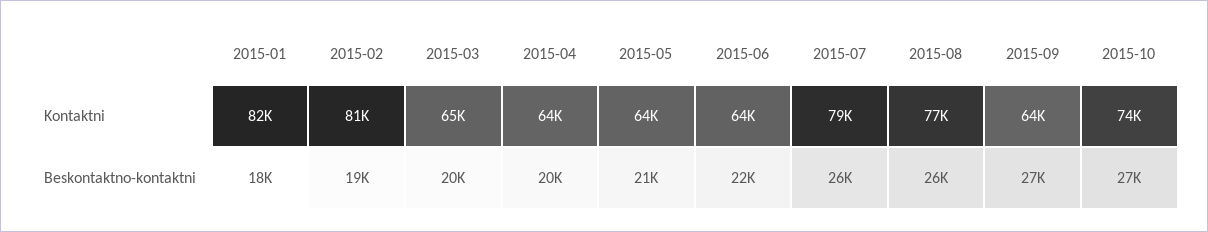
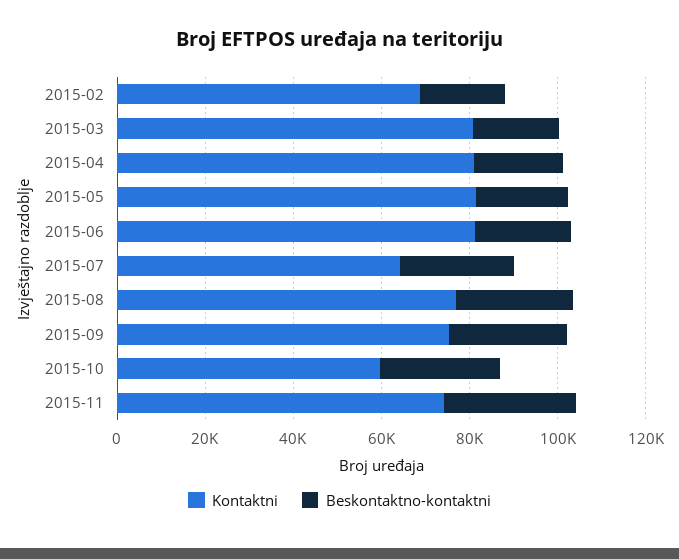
Kontaktni, 2015-01: 82000 -> none
Kontaktni, 2015-02: 81000 -> 70000
Kontaktni, 2015-03: 65000 -> 80000
Kontaktni, 2015-04: 64000 -> 80000
Kontaktni, 2015-05: 64000 -> 80000
Kontaktni, 2015-06: 64000 -> 80000
Kontaktni, 2015-07: 79000 -> 65000
Kontaktni, 2015-09: 64000 -> 75000
Kontaktni, 2015-10: 74000 -> 60000
Beskontaktno-kontaktni, 2015-01: 18000 -> none
Kontaktni, 2015-11: none -> 75000
Beskontaktno-kontaktni, 2015-11: none -> 30000

